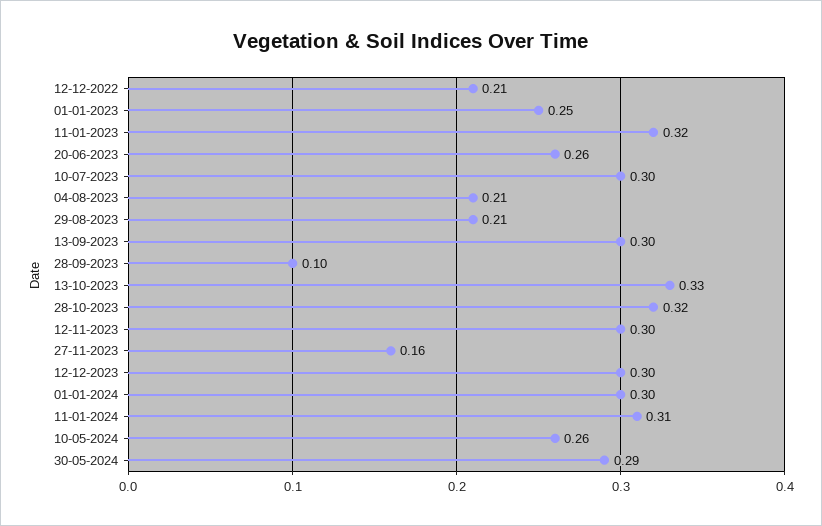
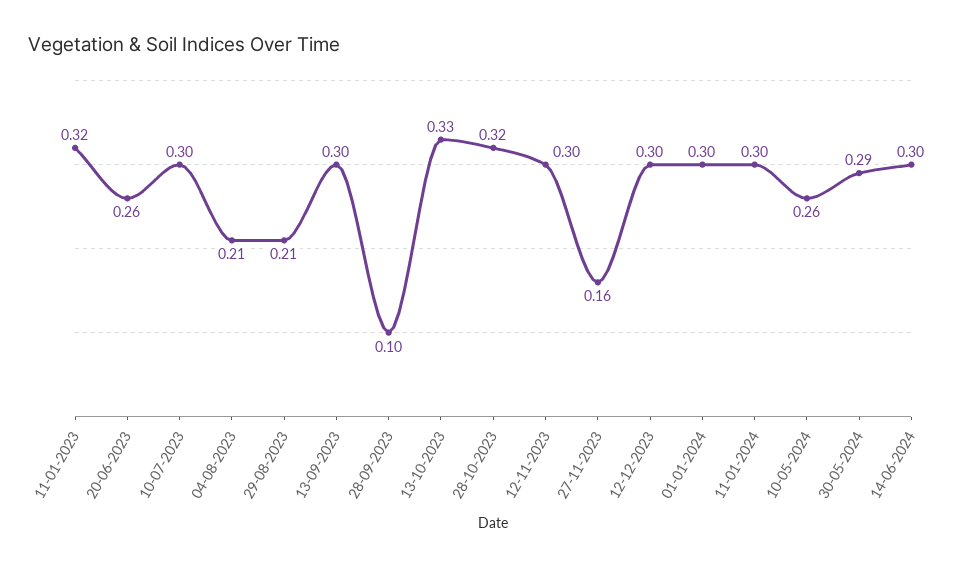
12-12-2022: 0.21 -> none
01-01-2023: 0.25 -> none
11-01-2024: 0.31 -> 0.3
14-06-2024: none -> 0.3

